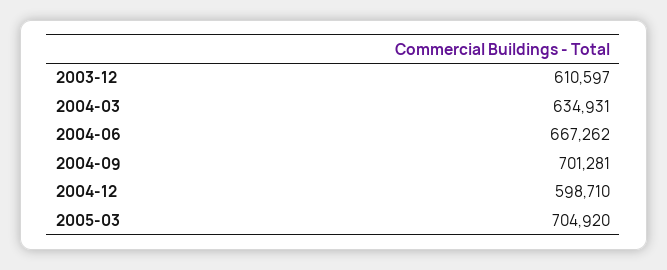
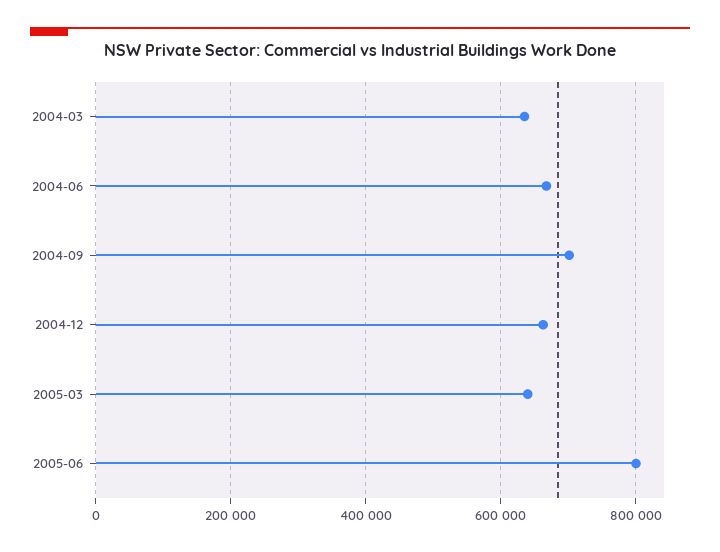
2003-12: 610597 -> none
2004-12: 598710 -> 660000
2005-03: 704920 -> 640000
2005-06: none -> 800000

